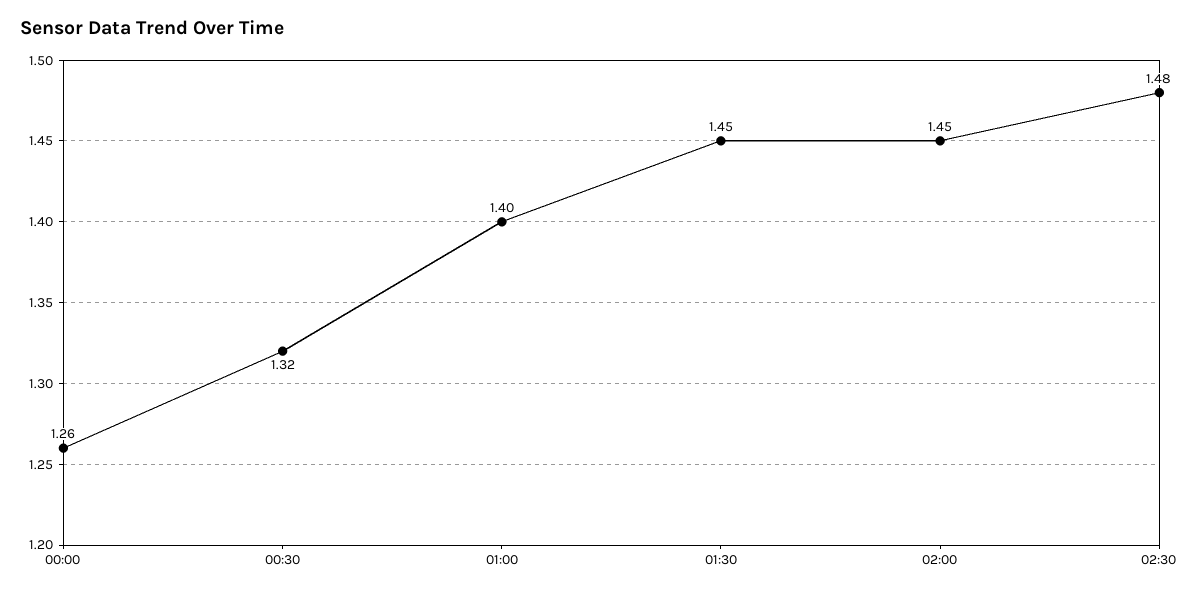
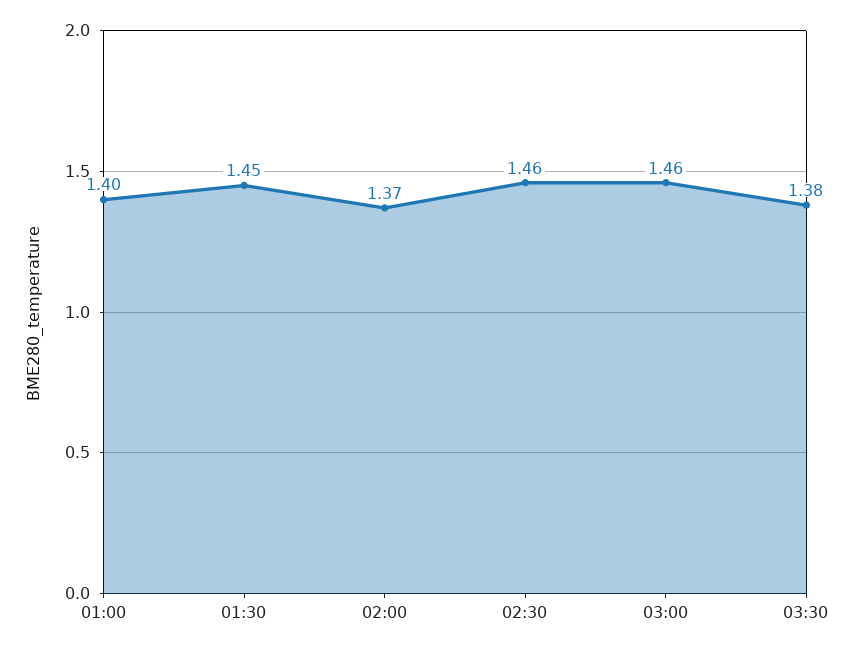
00:00: 1.26 -> none
00:30: 1.32 -> none
02:00: 1.45 -> 1.37
02:30: 1.48 -> 1.46
03:00: none -> 1.46
03:30: none -> 1.38

